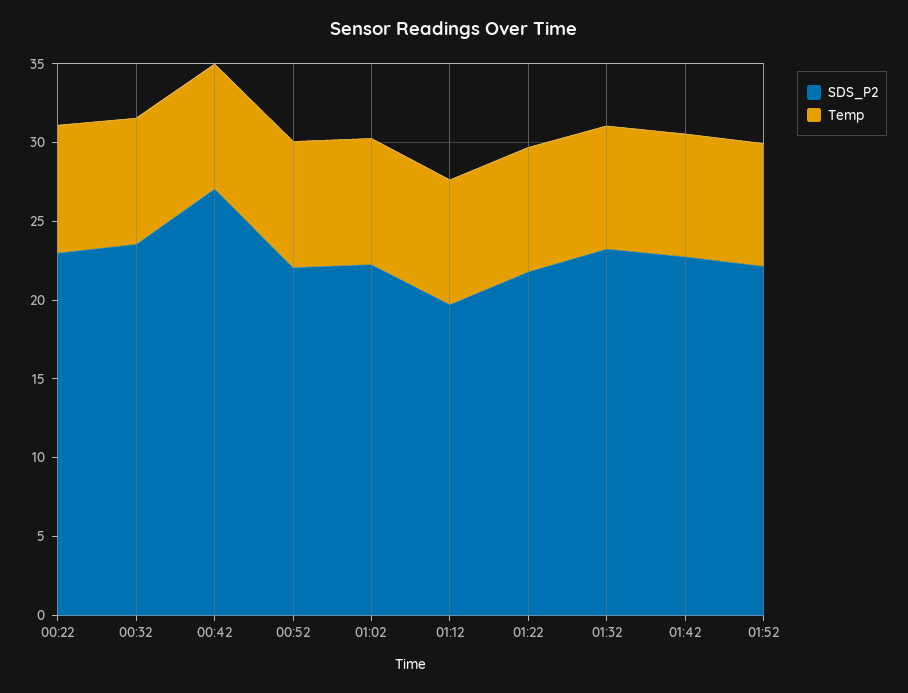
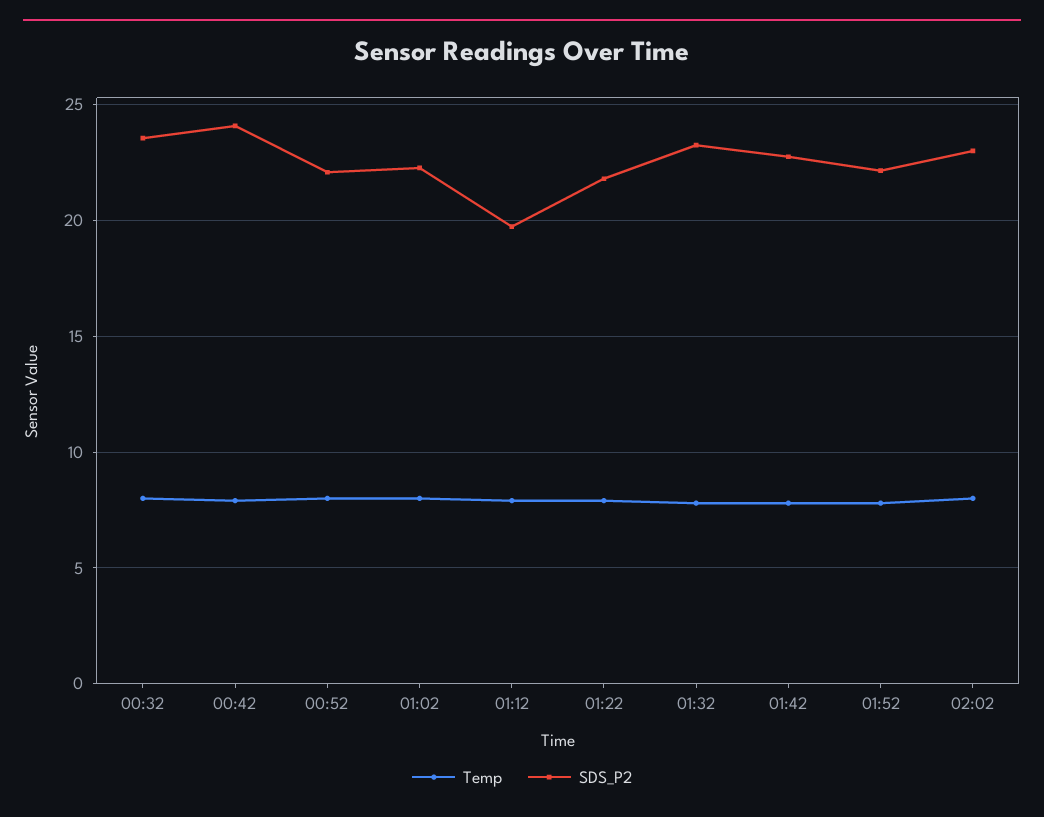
SDS_P2, 00:22: 23 -> none
Temp, 00:22: 8 -> none
SDS_P2, 00:42: 27 -> 24
Temp, 02:02: none -> 8
SDS_P2, 02:02: none -> 23

